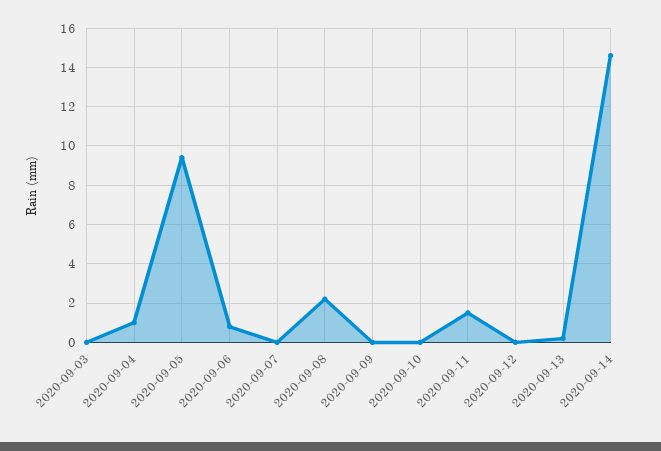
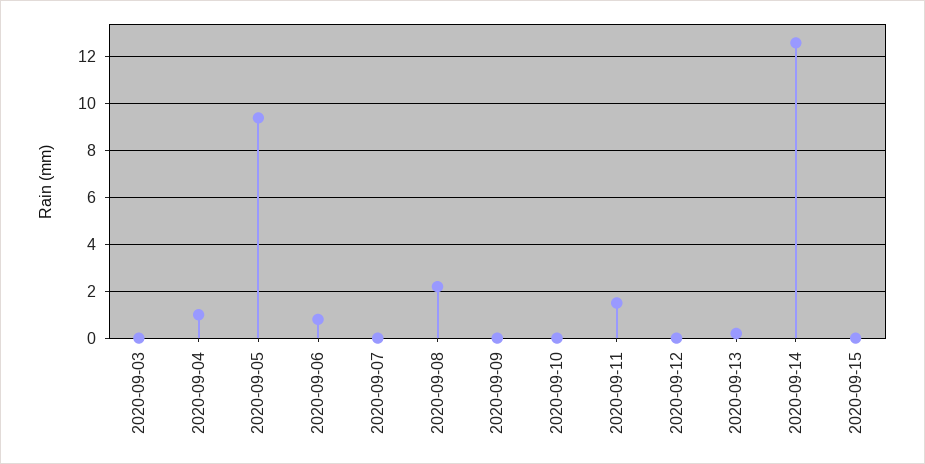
2020-09-14: 14.5 -> 12.5
2020-09-15: none -> 0

